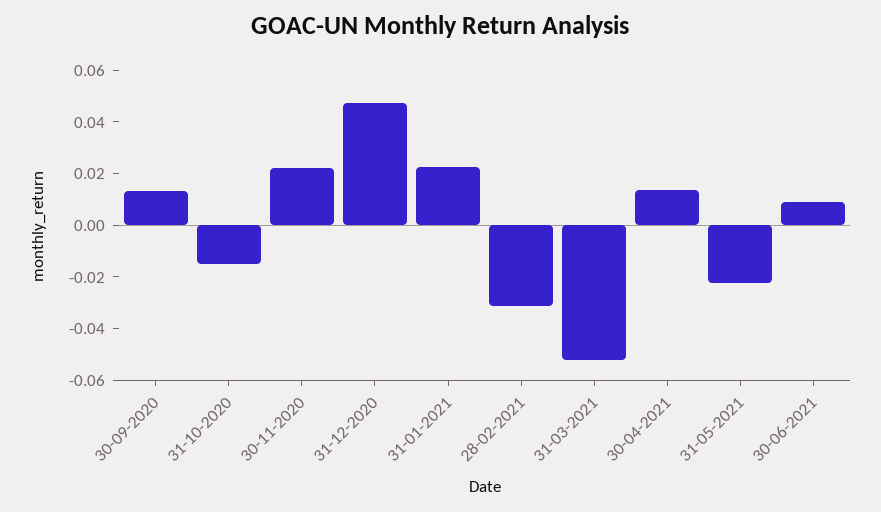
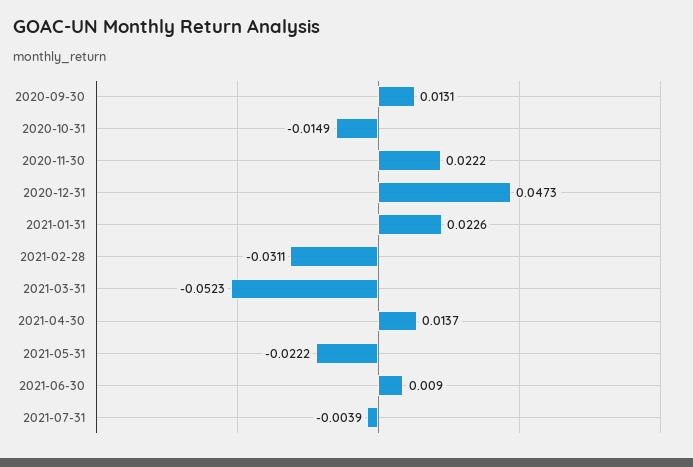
2021-07-31: none -> -0.0039

